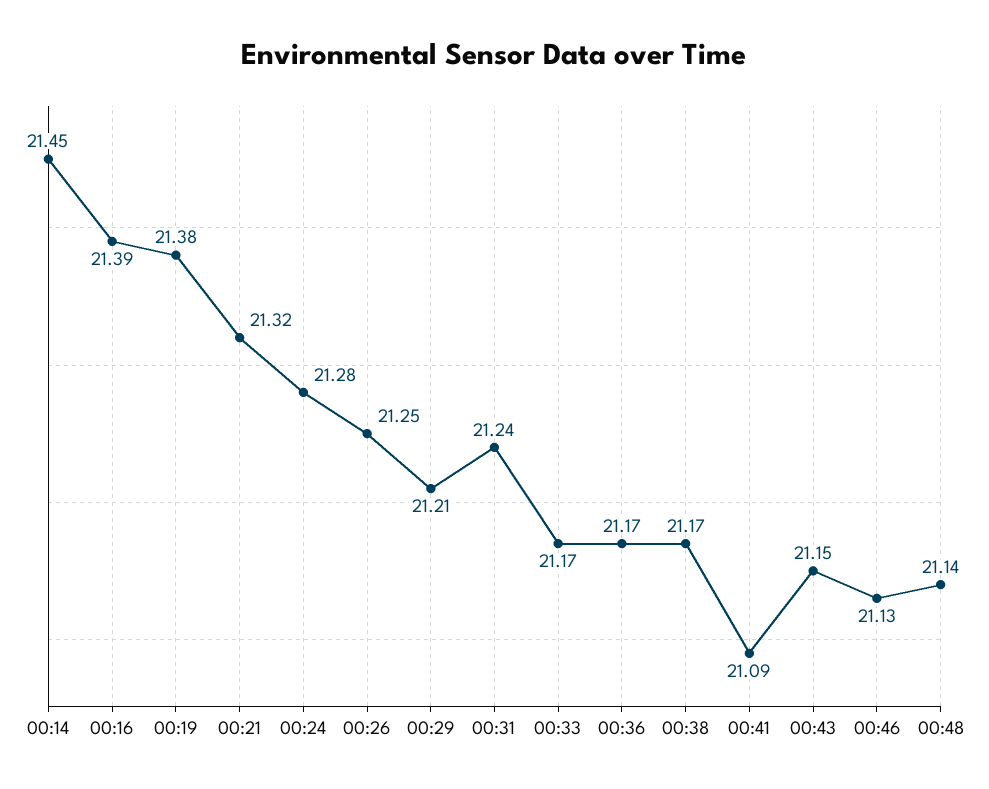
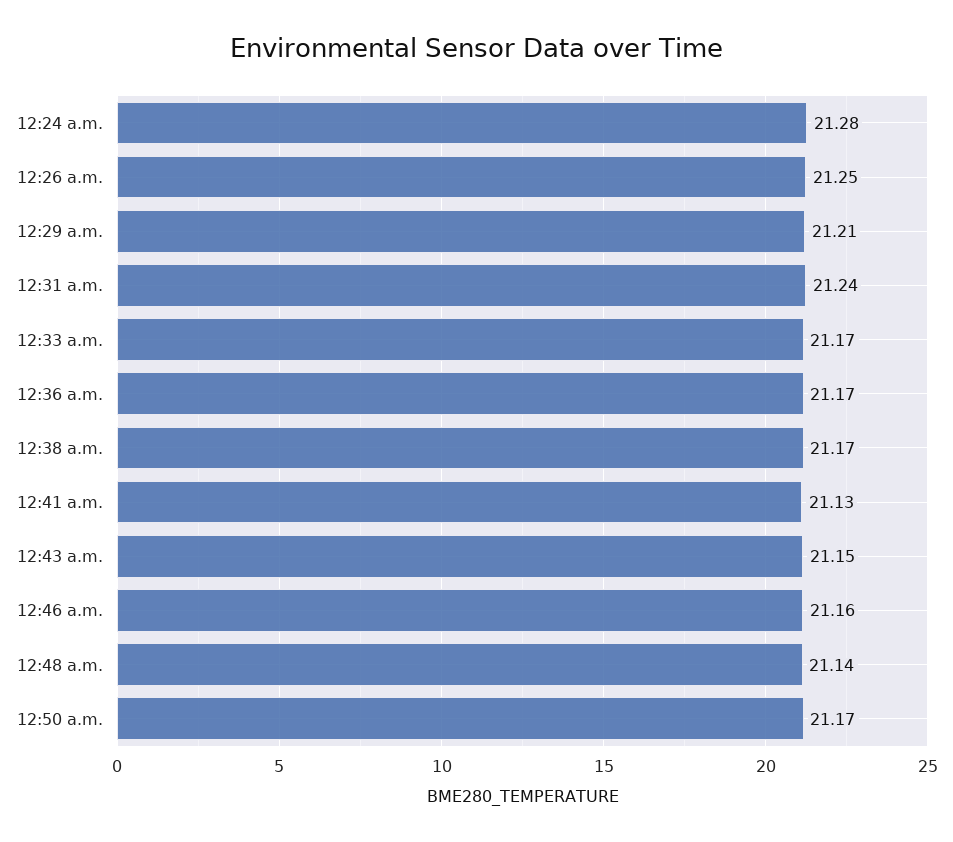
00:14: 21.45 -> none
00:16: 21.39 -> none
00:19: 21.38 -> none
00:21: 21.32 -> none
00:41: 21.09 -> 21.13
00:46: 21.13 -> 21.16
12:50 a.m.: none -> 21.17

